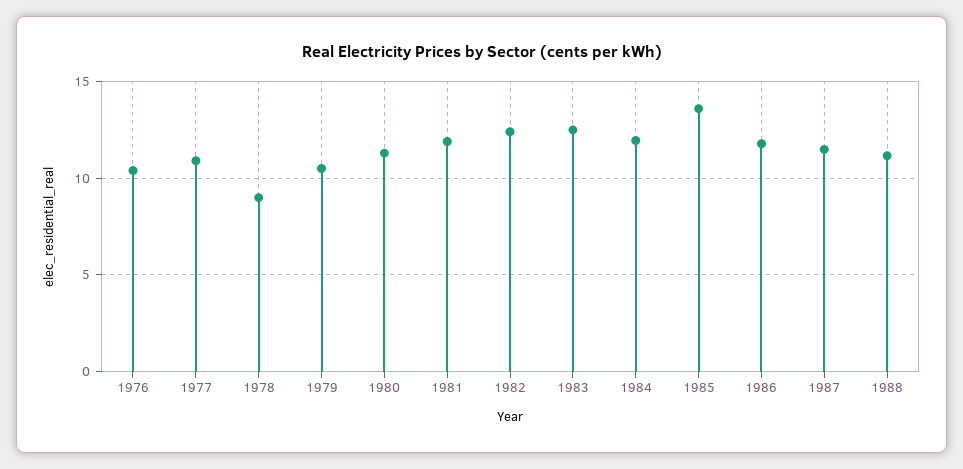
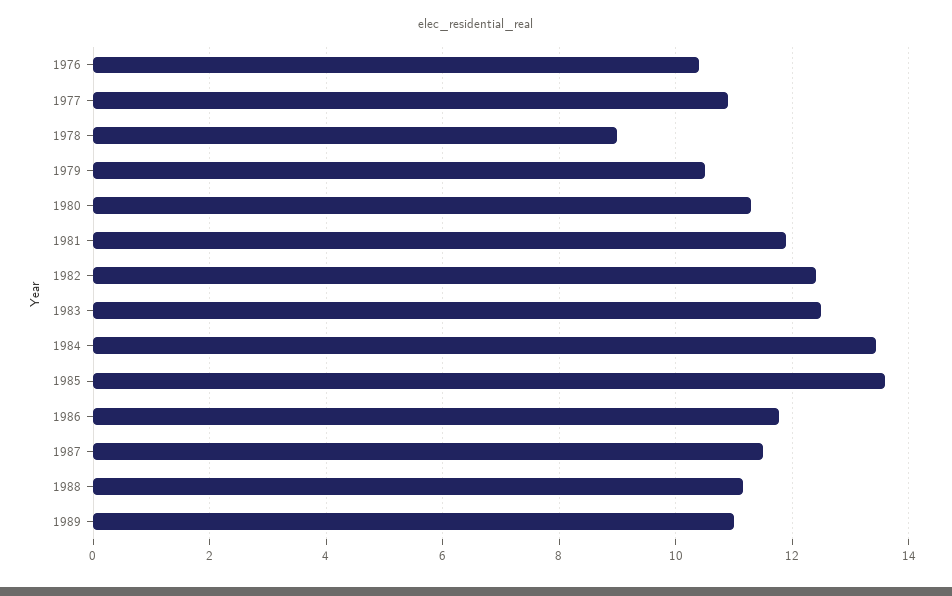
1984: 12 -> 13.4
1989: none -> 11

